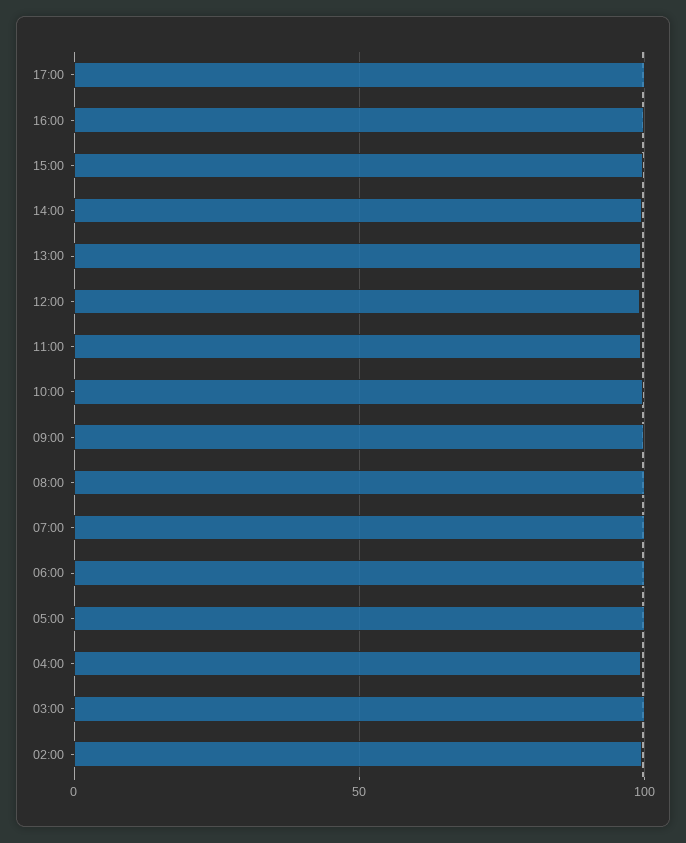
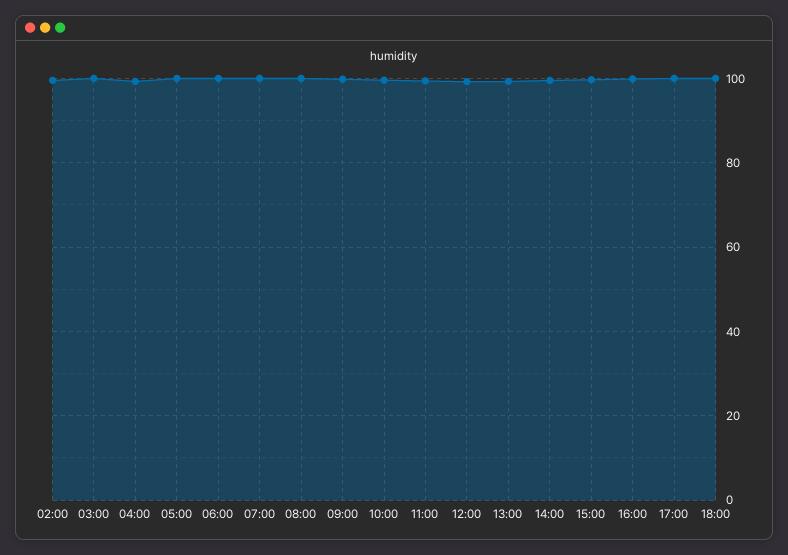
18:00: none -> 100

